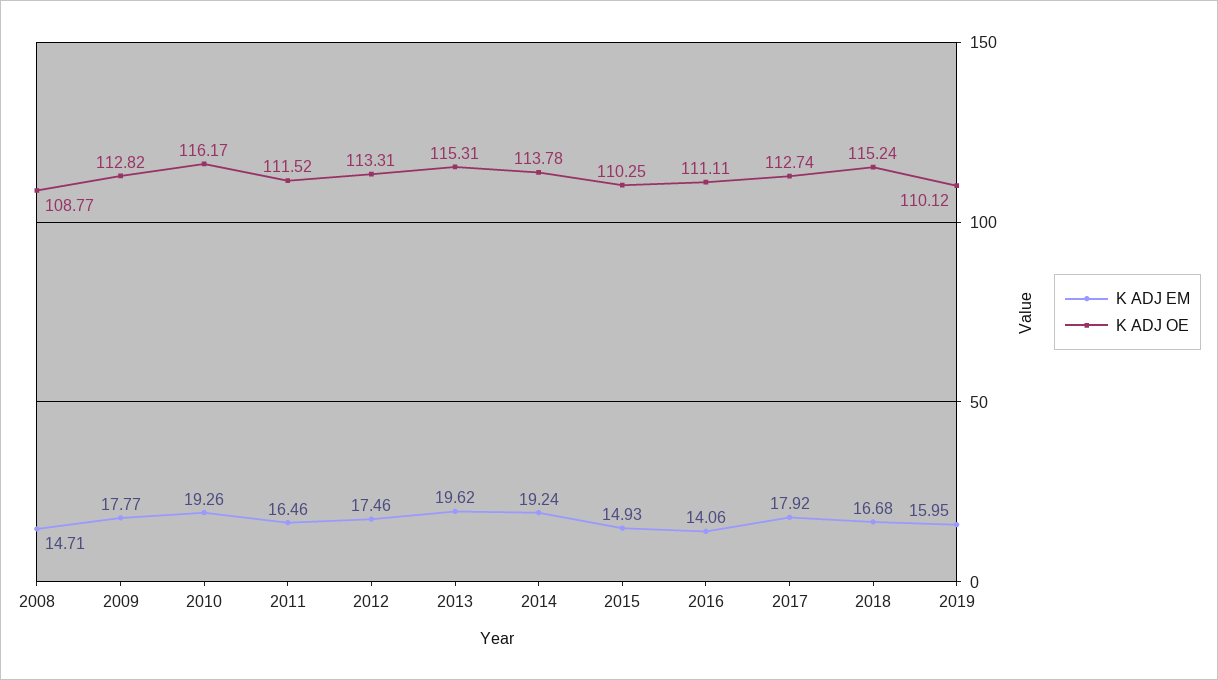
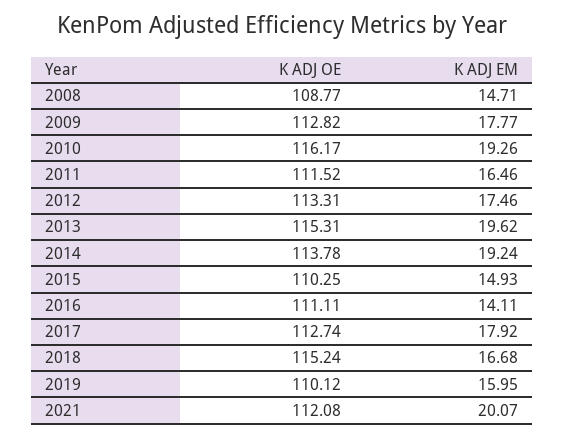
K ADJ EM, 2016: 14.06 -> 14.11
K ADJ OE, 2021: none -> 112.08
K ADJ EM, 2021: none -> 20.07

